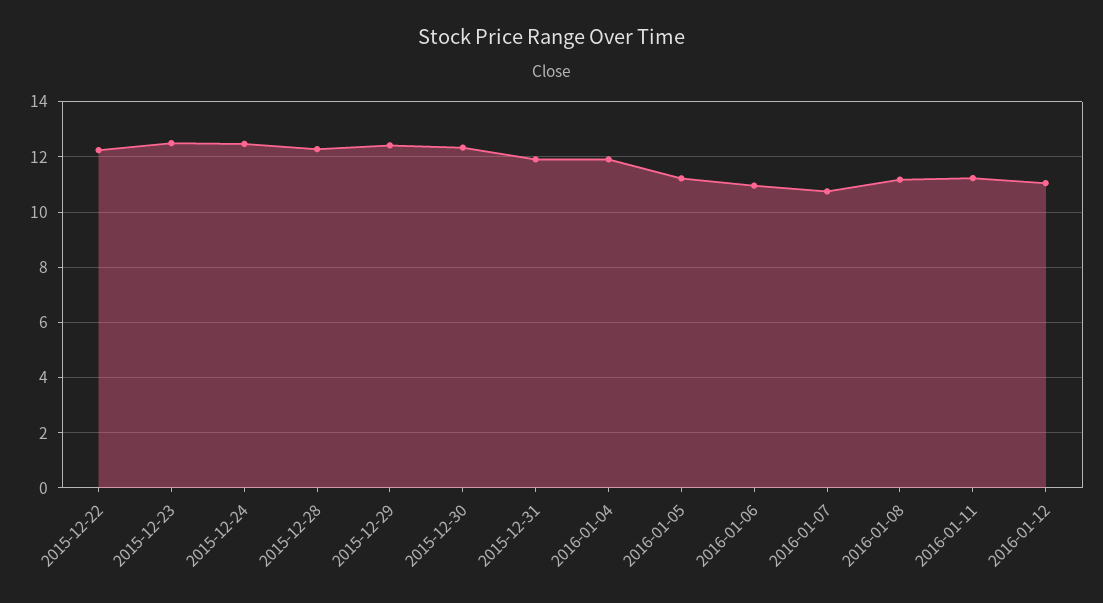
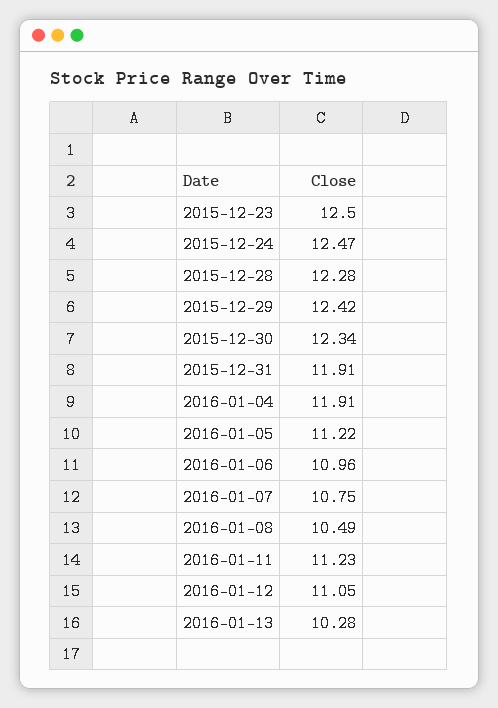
2015-12-22: 12.25 -> none
2016-01-08: 11.25 -> 10.49
2016-01-13: none -> 10.28

